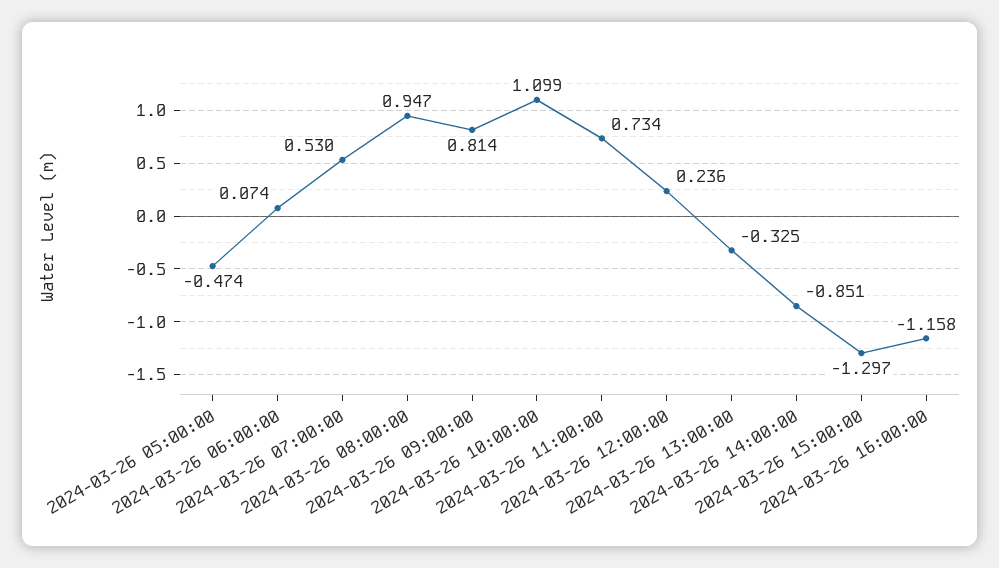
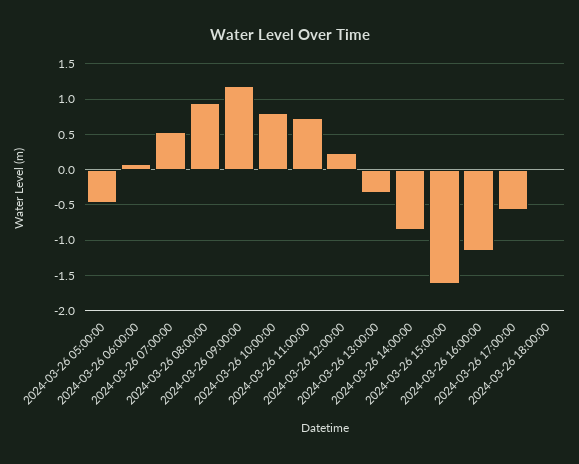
2024-03-26 09:00:00: 0.814 -> 1.2
2024-03-26 10:00:00: 1.099 -> 0.8
2024-03-26 15:00:00: -1.297 -> -1.6
2024-03-26 17:00:00: none -> -0.6
2024-03-26 18:00:00: none -> 0

